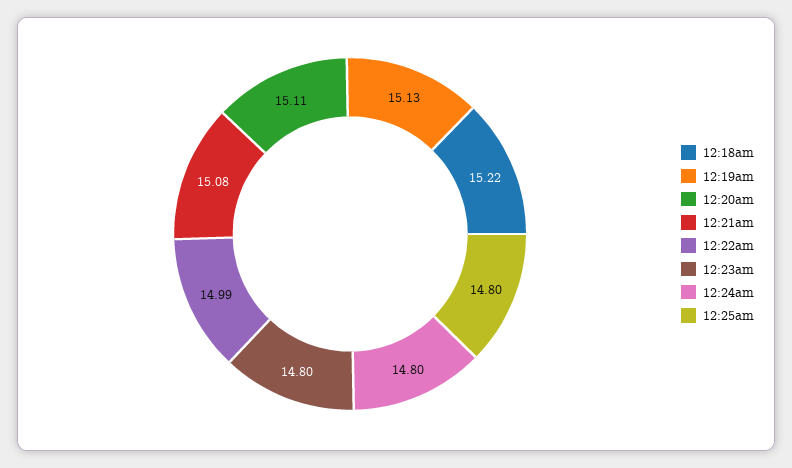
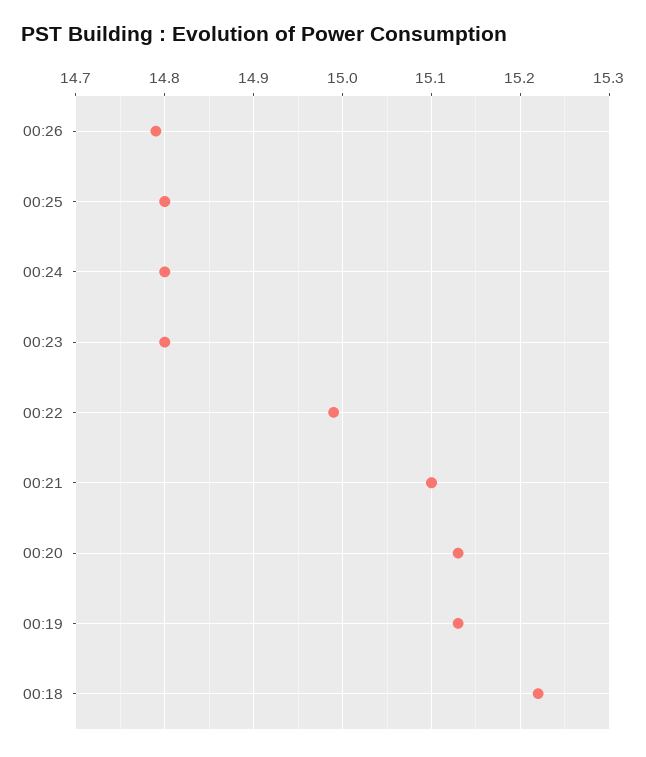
12:20am: 15.11 -> 15.13
12:21am: 15.08 -> 15.1
00:26: none -> 14.79

